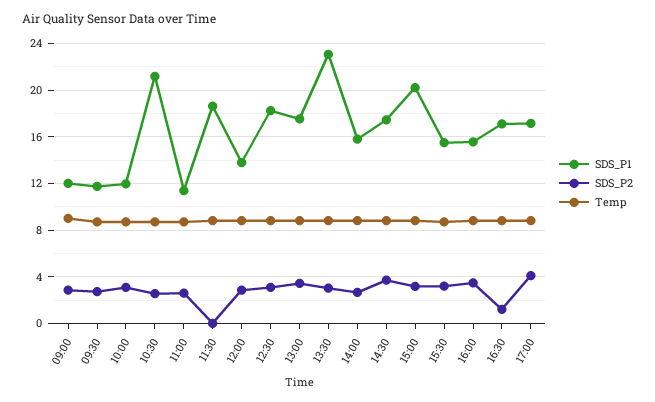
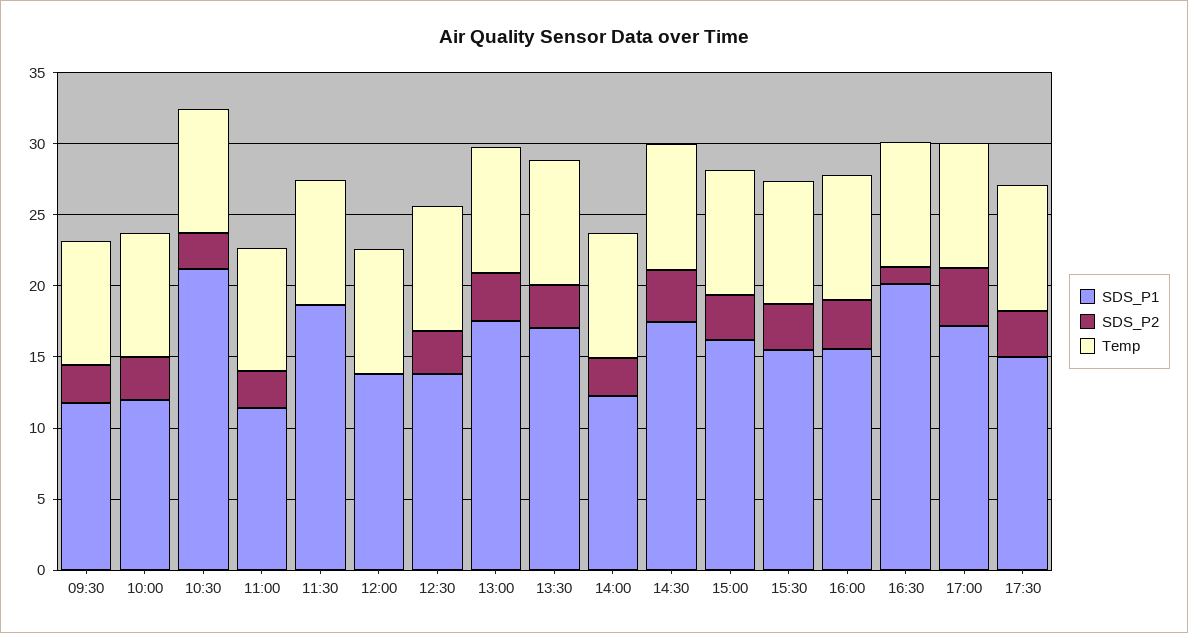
SDS_P1, 09:00: 12 -> none
SDS_P2, 09:00: 3 -> none
Temp, 09:00: 9 -> none
SDS_P2, 12:00: 3 -> 0
SDS_P1, 12:30: 18 -> 14
SDS_P1, 13:30: 23 -> 17
SDS_P1, 14:00: 16 -> 12
SDS_P1, 15:00: 20 -> 16
SDS_P1, 16:30: 17 -> 20
SDS_P1, 17:30: none -> 15
SDS_P2, 17:30: none -> 3
Temp, 17:30: none -> 9

